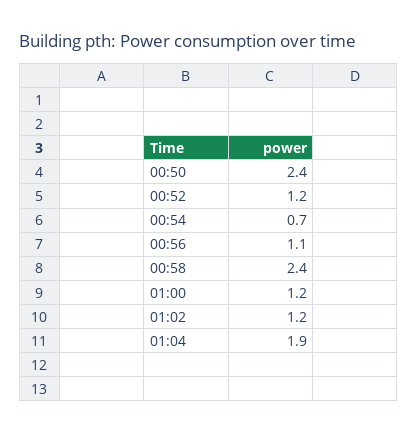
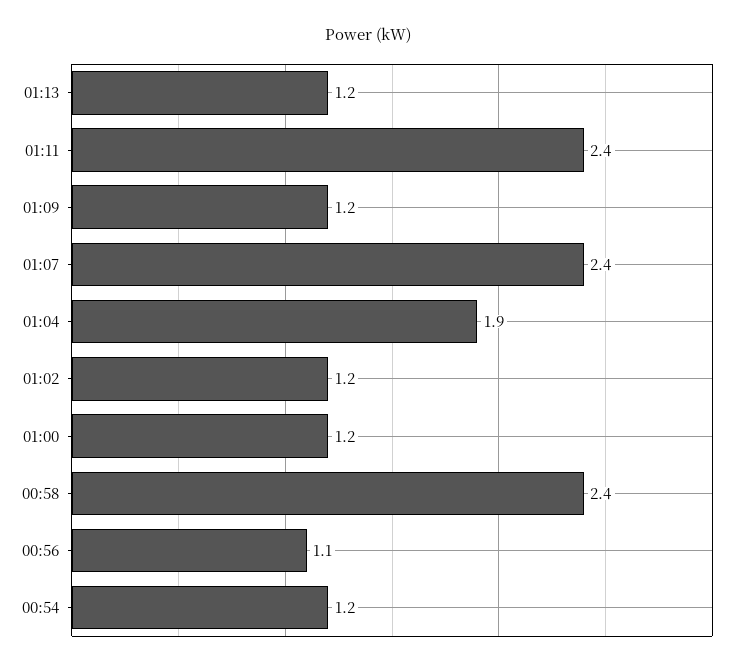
00:50: 2.4 -> none
00:52: 1.2 -> none
00:54: 0.7 -> 1.2
01:13: none -> 1.2
01:11: none -> 2.4
01:09: none -> 1.2
01:07: none -> 2.4

